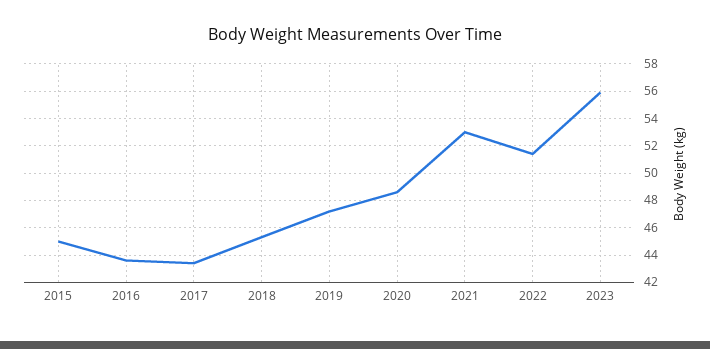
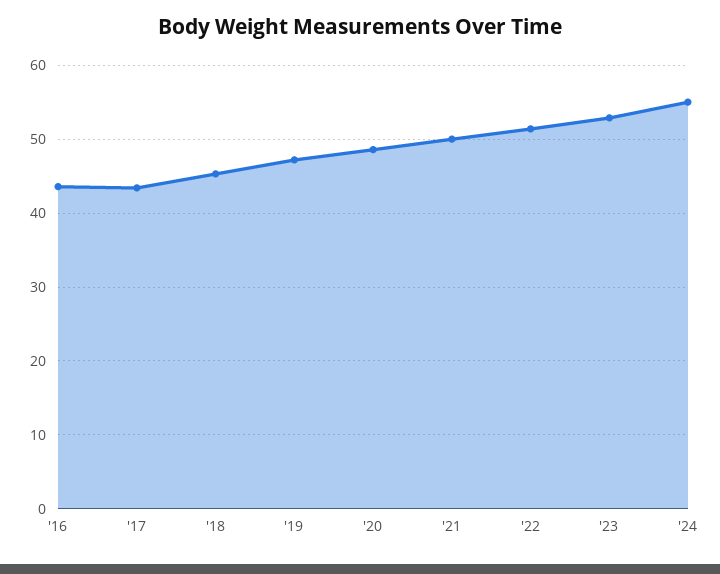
2015: 45 -> none
2021: 53 -> 50
2023: 56 -> 53
'24: none -> 55

